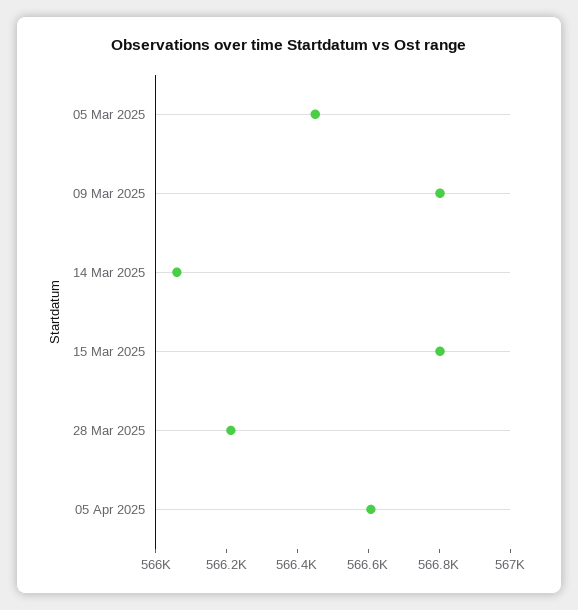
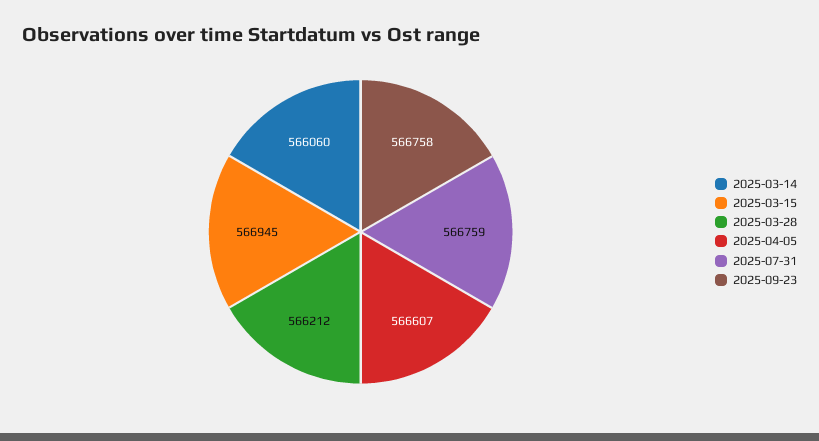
05 Mar 2025: 566450 -> none
09 Mar 2025: 566800 -> none
15 Mar 2025: 566800 -> 566945
2025-07-31: none -> 566759
2025-09-23: none -> 566758

